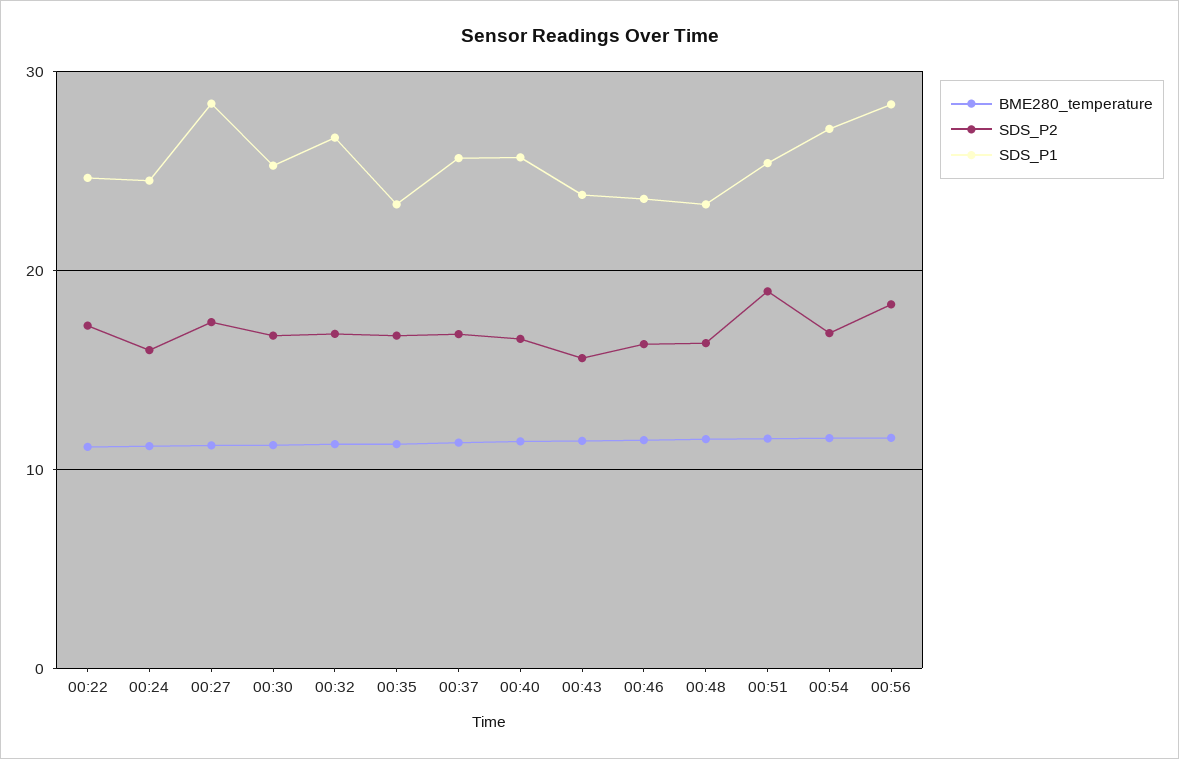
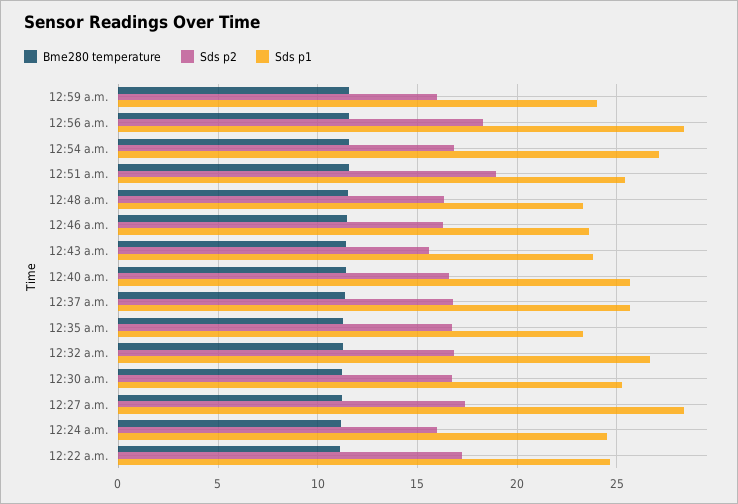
BME280_temperature, 12:59 a.m.: none -> 11.5
SDS_P2, 12:59 a.m.: none -> 16
SDS_P1, 12:59 a.m.: none -> 24

